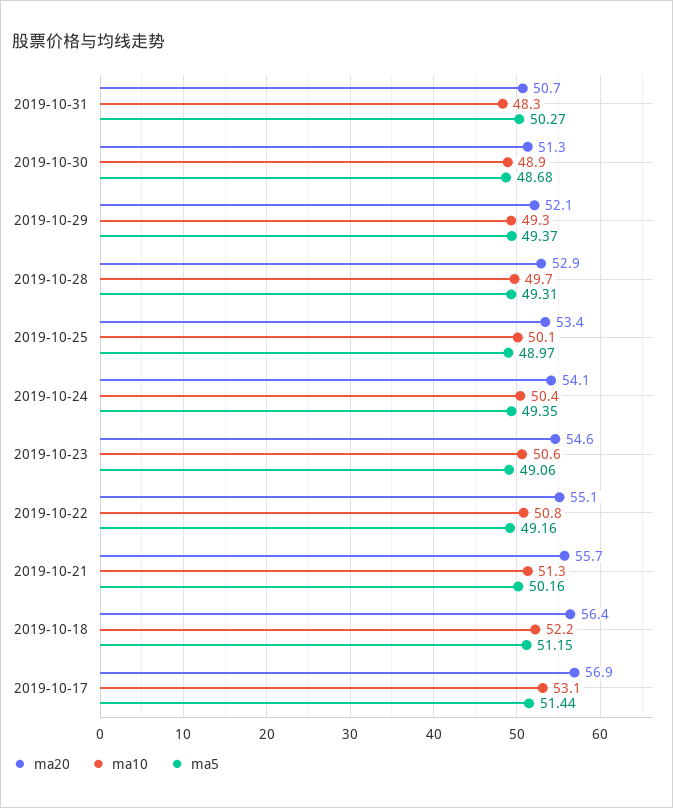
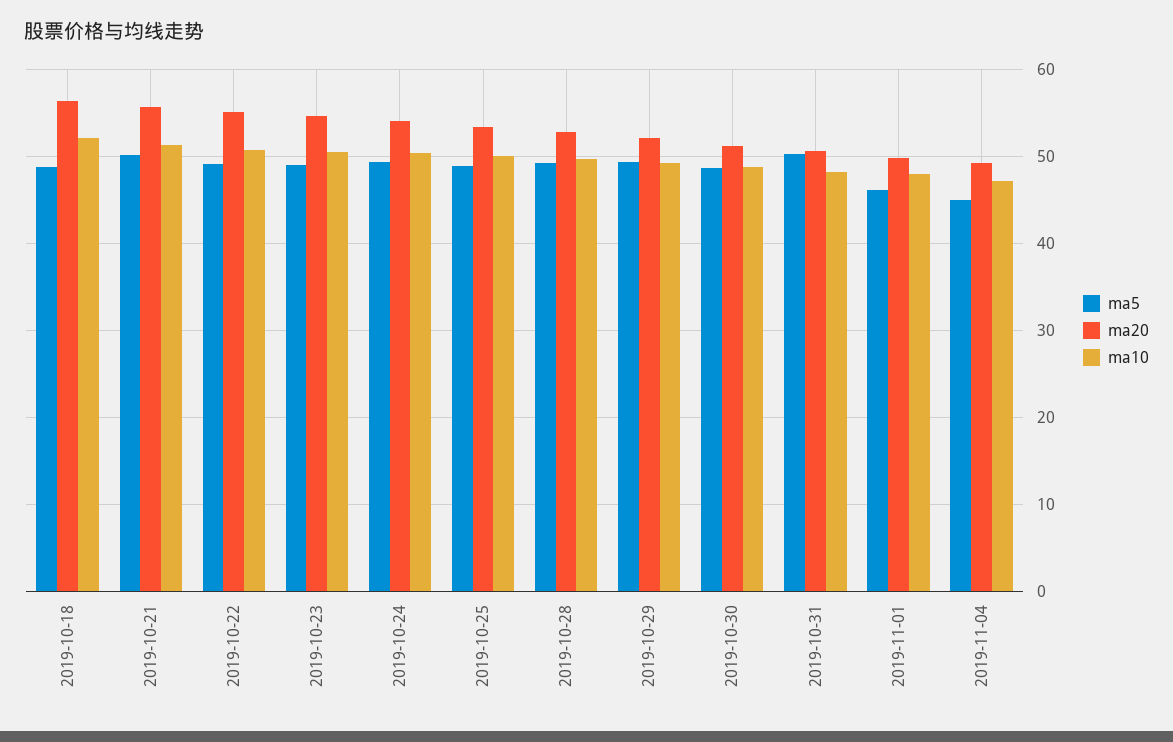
ma5, 2019-10-18: 51.15 -> 49
ma20, 2019-10-17: 56.9 -> none
ma10, 2019-10-17: 53.1 -> none
ma5, 2019-10-17: 51.44 -> none
ma5, 2019-11-01: none -> 46
ma20, 2019-11-01: none -> 50
ma10, 2019-11-01: none -> 48
ma5, 2019-11-04: none -> 45
ma20, 2019-11-04: none -> 49
ma10, 2019-11-04: none -> 47

